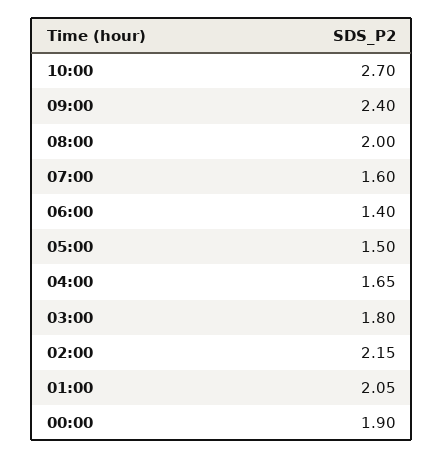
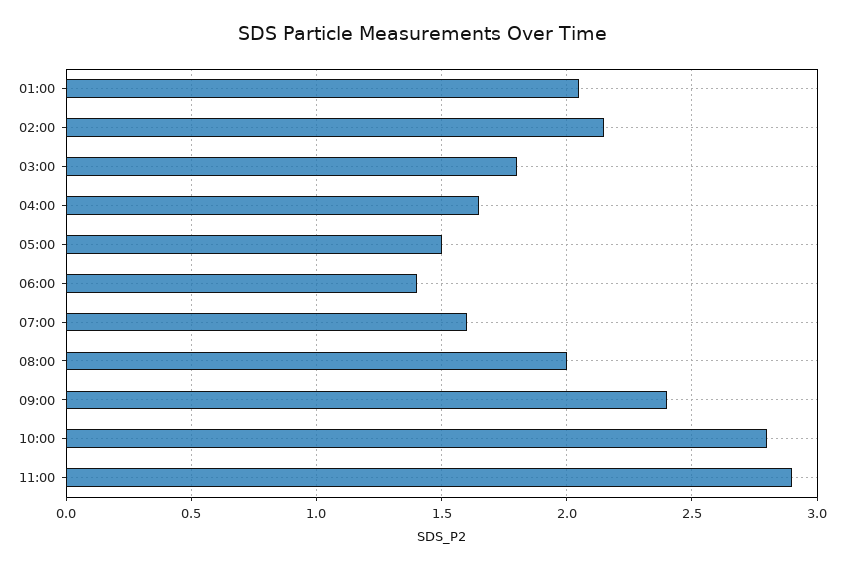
10:00: 2.7 -> 2.8
00:00: 1.9 -> none
11:00: none -> 2.9

